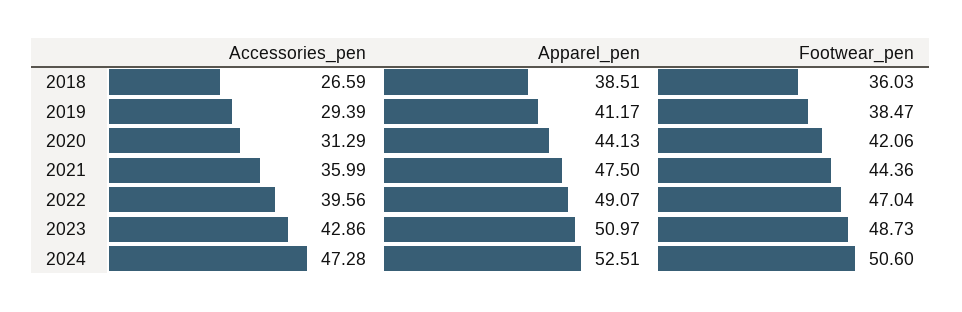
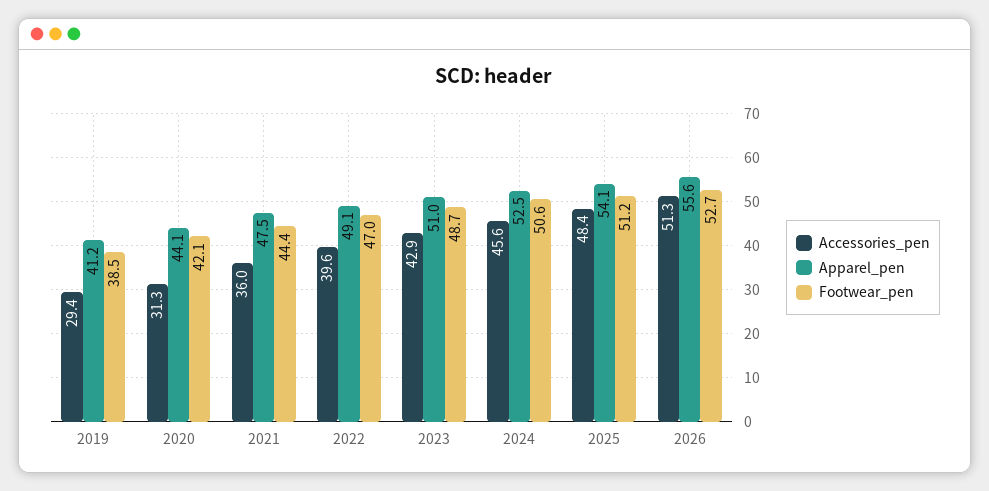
Accessories_pen, 2018: 26.59 -> none
Apparel_pen, 2018: 38.51 -> none
Footwear_pen, 2018: 36.03 -> none
Accessories_pen, 2024: 47.28 -> 45.6
Accessories_pen, 2025: none -> 48.4
Apparel_pen, 2025: none -> 54.1
Footwear_pen, 2025: none -> 51.2
Accessories_pen, 2026: none -> 51.3
Apparel_pen, 2026: none -> 55.6
Footwear_pen, 2026: none -> 52.7

